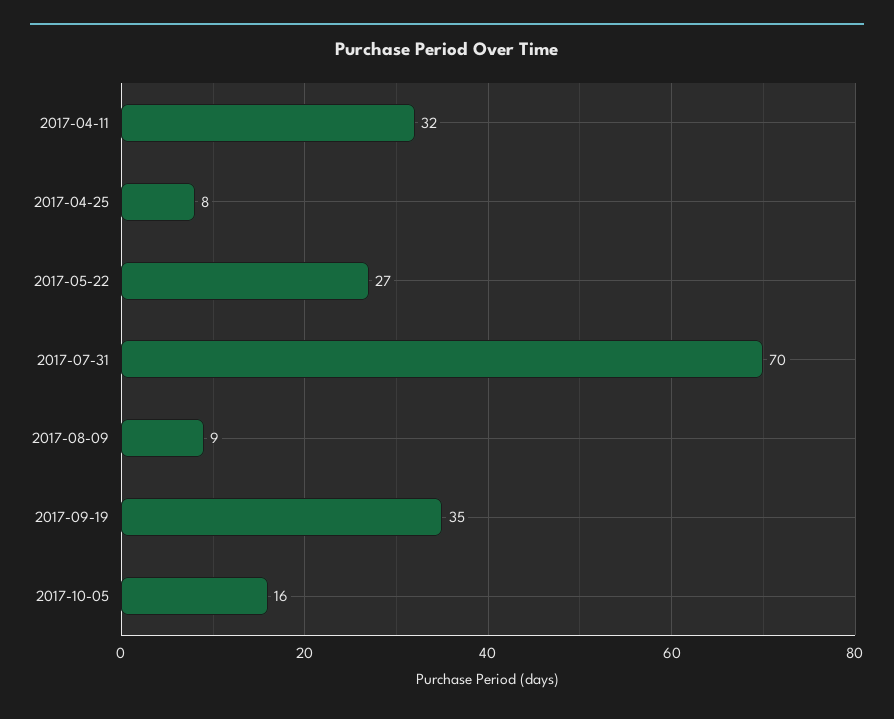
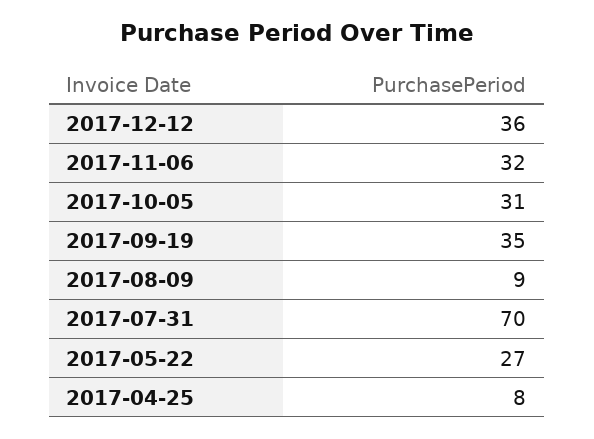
2017-04-11: 32 -> none
2017-10-05: 16 -> 31
2017-12-12: none -> 36
2017-11-06: none -> 32

